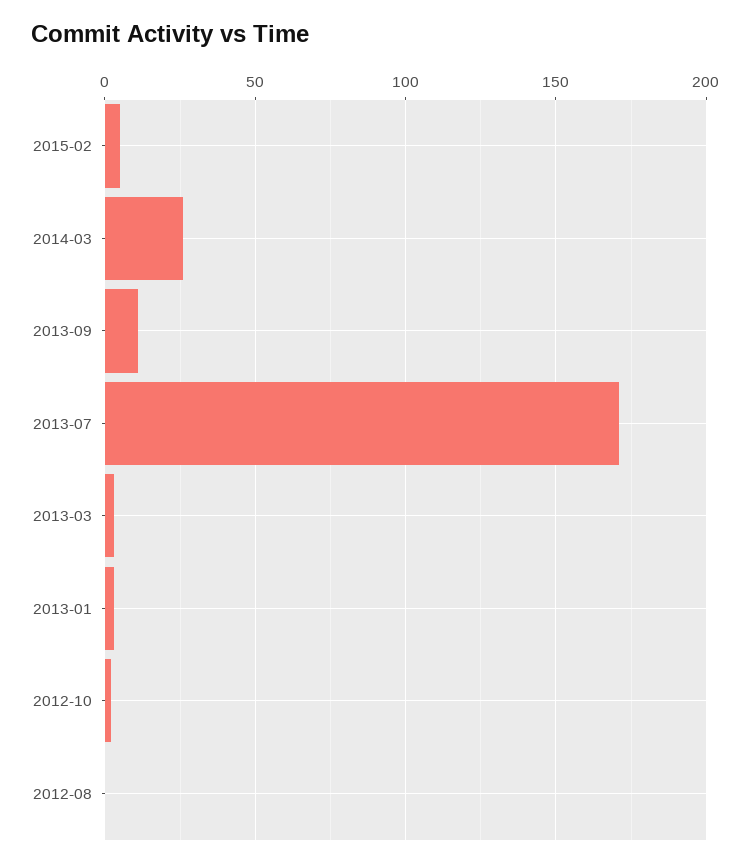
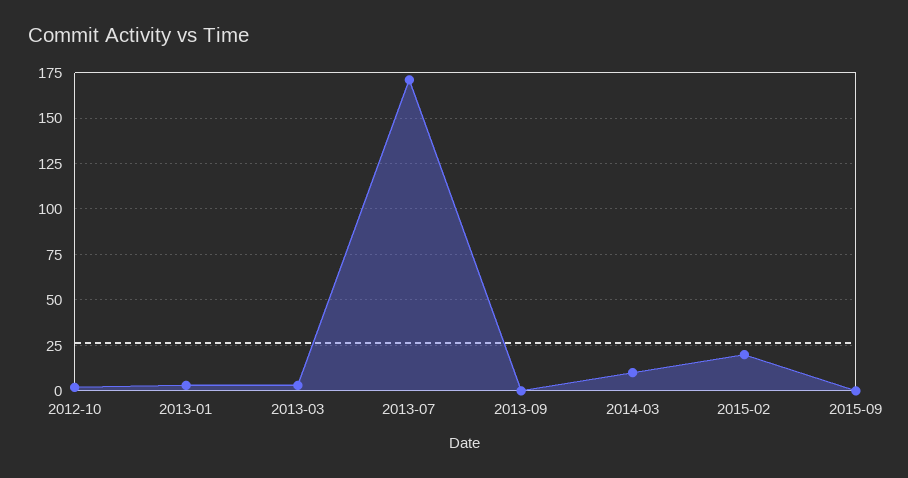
2015-02: 5 -> 20
2014-03: 25 -> 10
2013-09: 10 -> 0
2012-08: 0 -> none
2015-09: none -> 0

